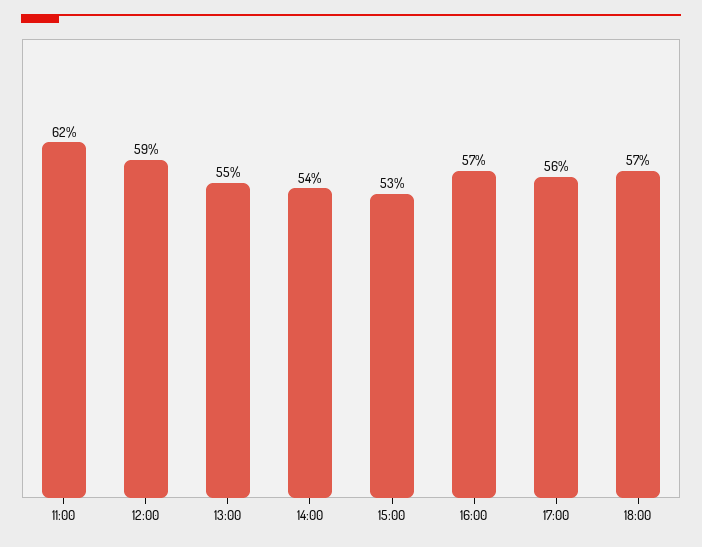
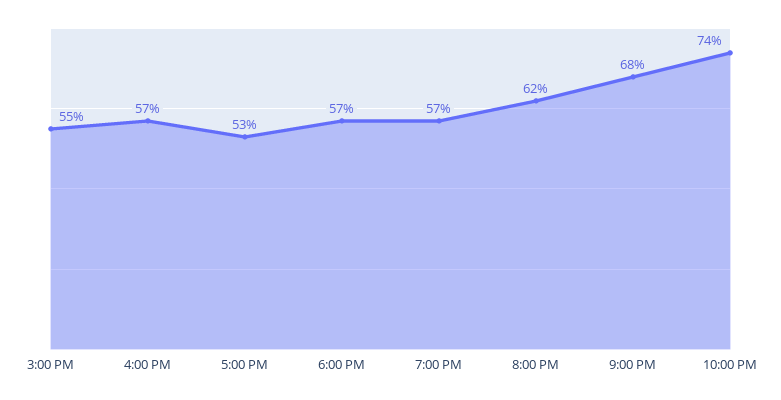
11:00: 62 -> none
12:00: 59 -> none
13:00: 55 -> none
14:00: 54 -> none
15:00: 53 -> 55
17:00: 56 -> 53
7:00 PM: none -> 57
8:00 PM: none -> 62
9:00 PM: none -> 68
10:00 PM: none -> 74

